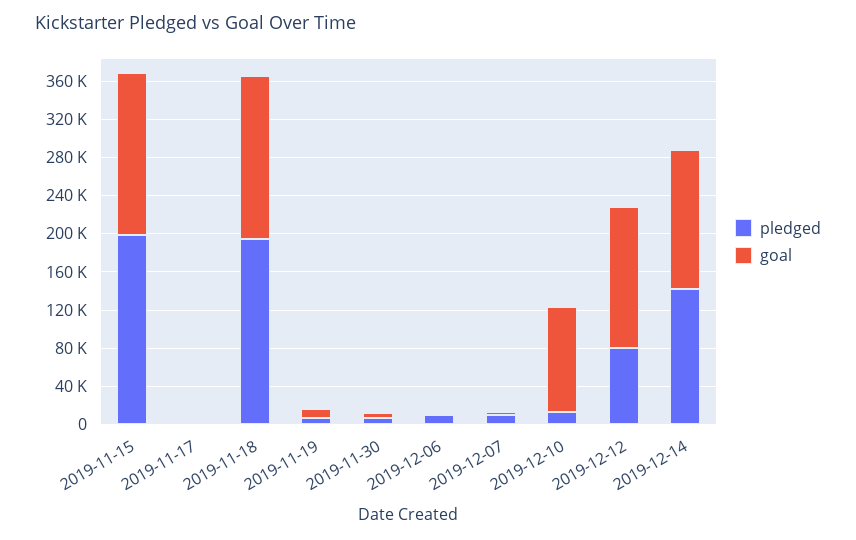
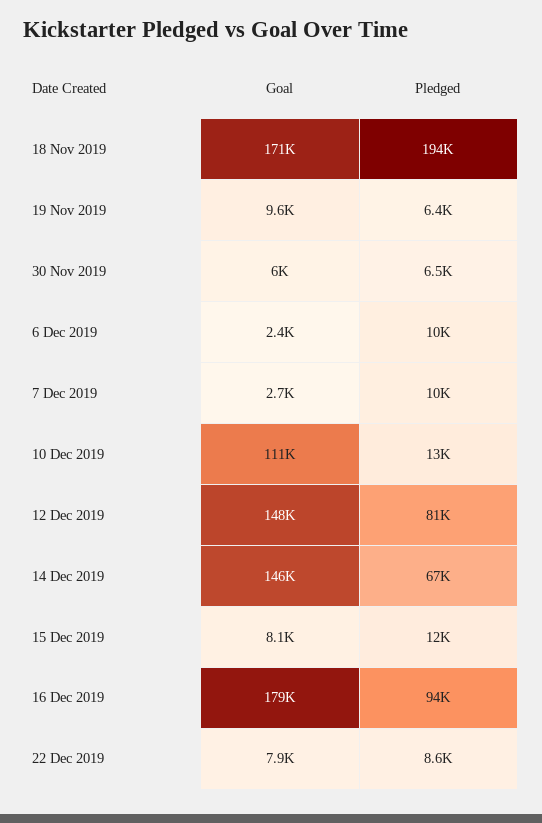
pledged, 2019-11-15: 200000 -> none
goal, 2019-11-15: 170000 -> none
pledged, 2019-11-17: 0 -> none
goal, 2019-11-17: 0 -> none
pledged, 2019-12-14: 140000 -> 67000
goal, 15 Dec 2019: none -> 8100
pledged, 15 Dec 2019: none -> 12000
goal, 16 Dec 2019: none -> 179000
pledged, 16 Dec 2019: none -> 94000
goal, 22 Dec 2019: none -> 7900
pledged, 22 Dec 2019: none -> 8600

